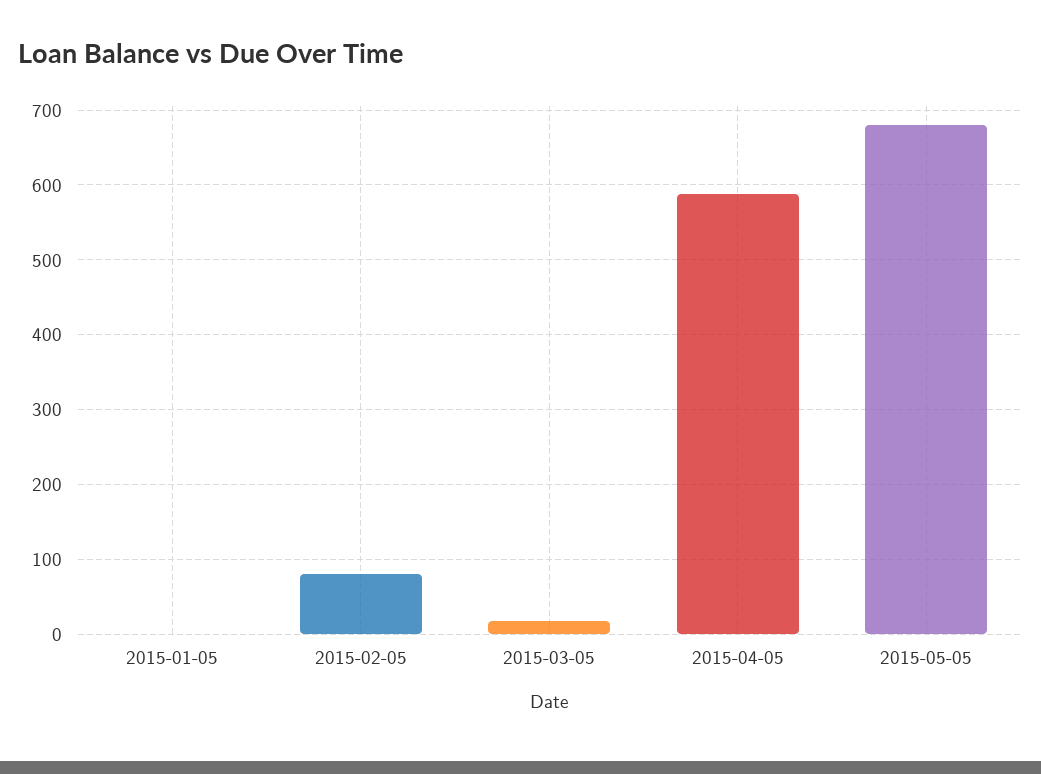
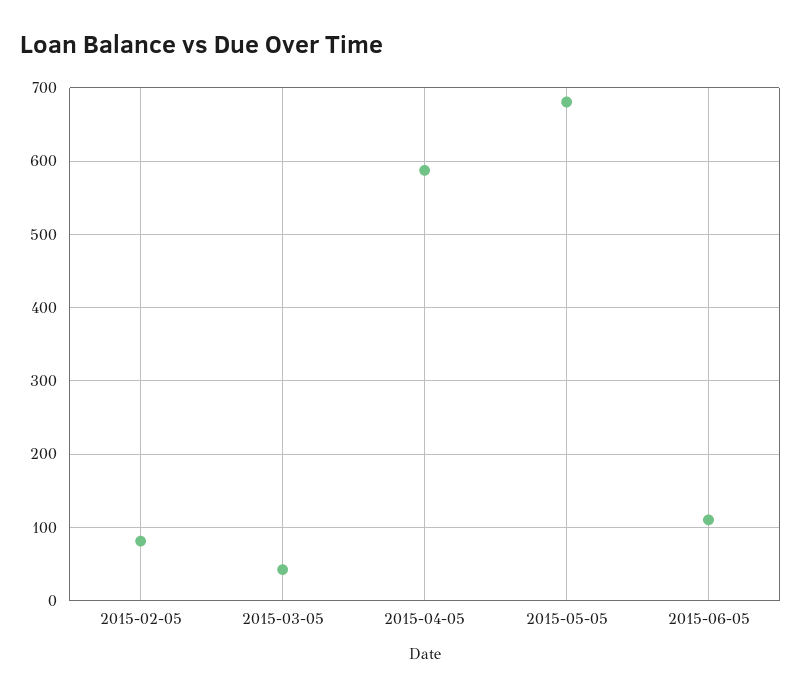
2015-01-05: 0 -> none
2015-03-05: 20 -> 40
2015-06-05: none -> 110

